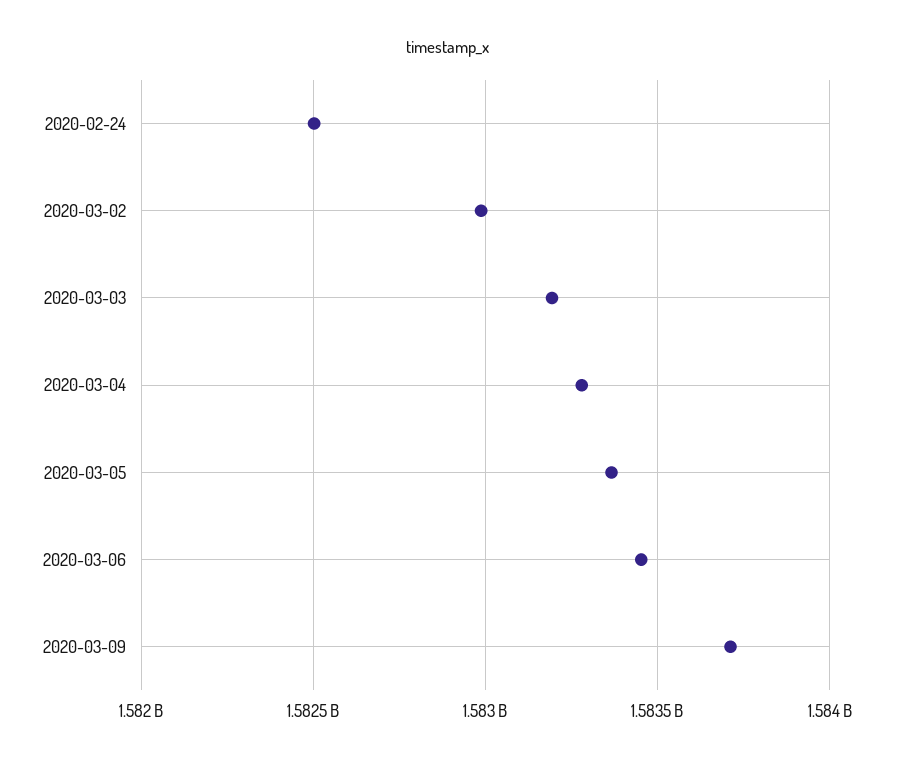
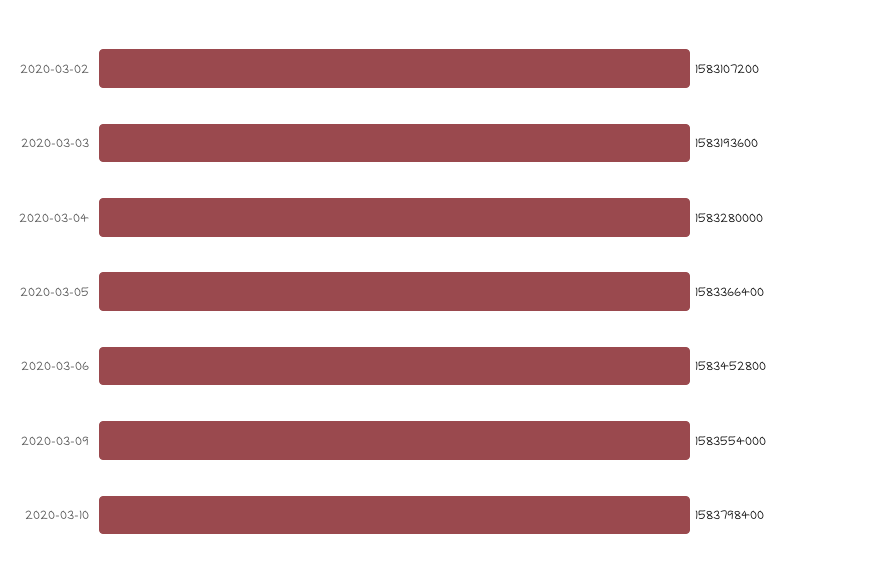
2020-02-24: 1582500000 -> none
2020-03-02: 1583000000 -> 1583107200
2020-03-09: 1583700000 -> 1583554000
2020-03-10: none -> 1583798400

